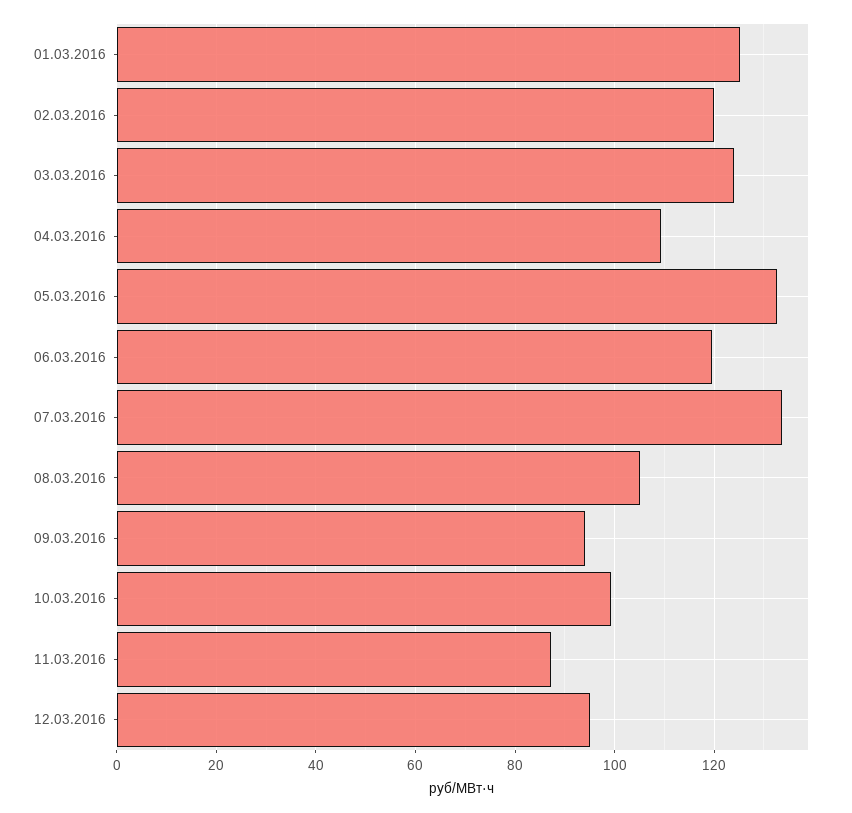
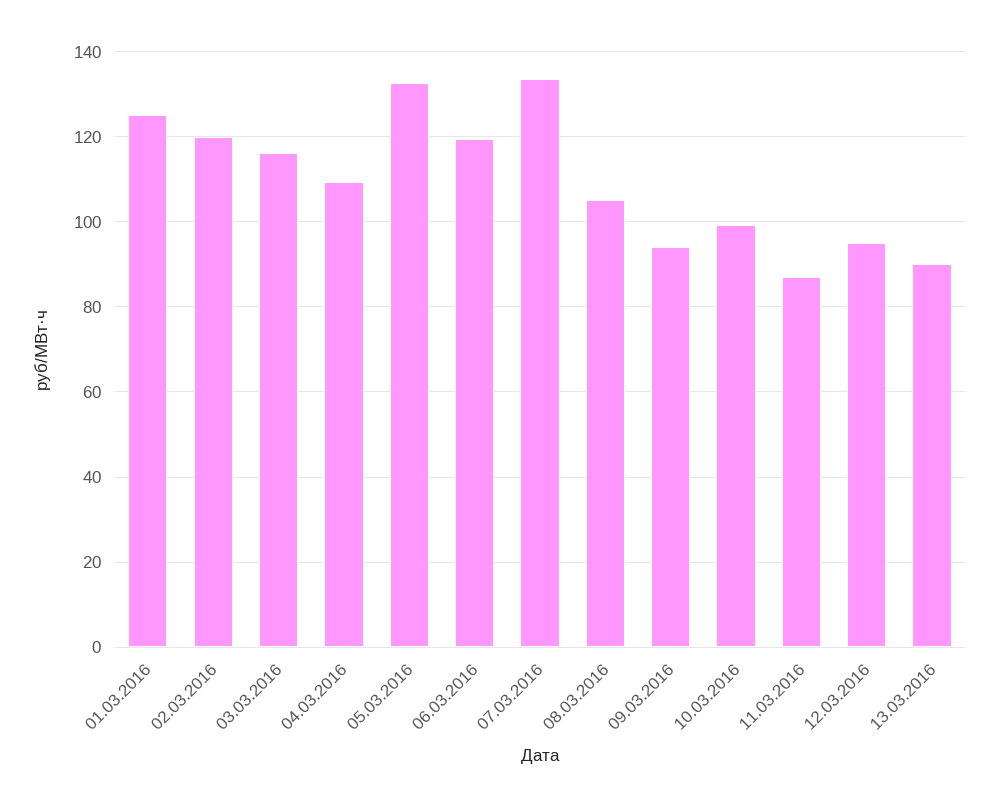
03.03.2016: 124 -> 116
13.03.2016: none -> 90

